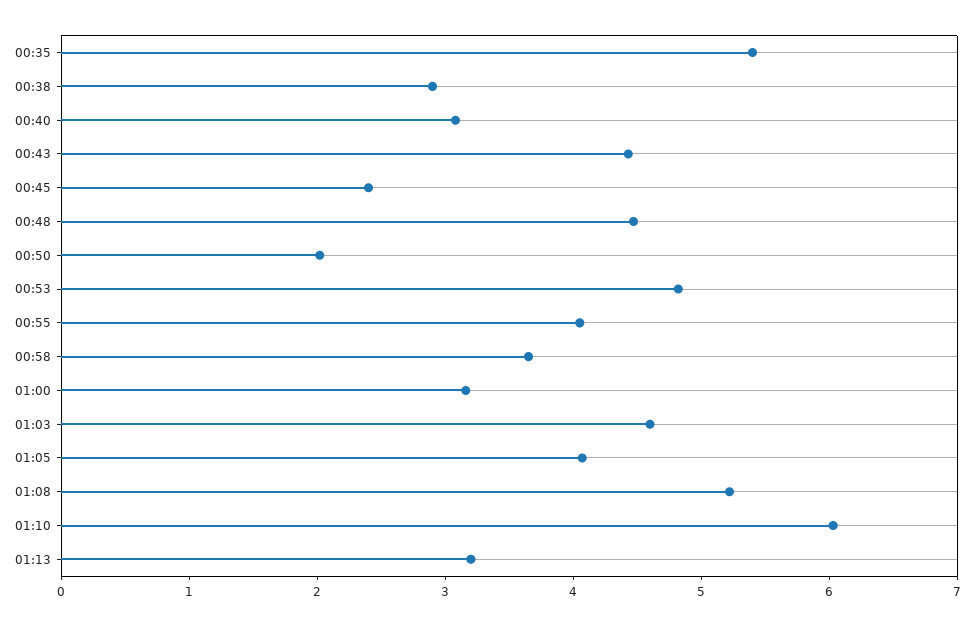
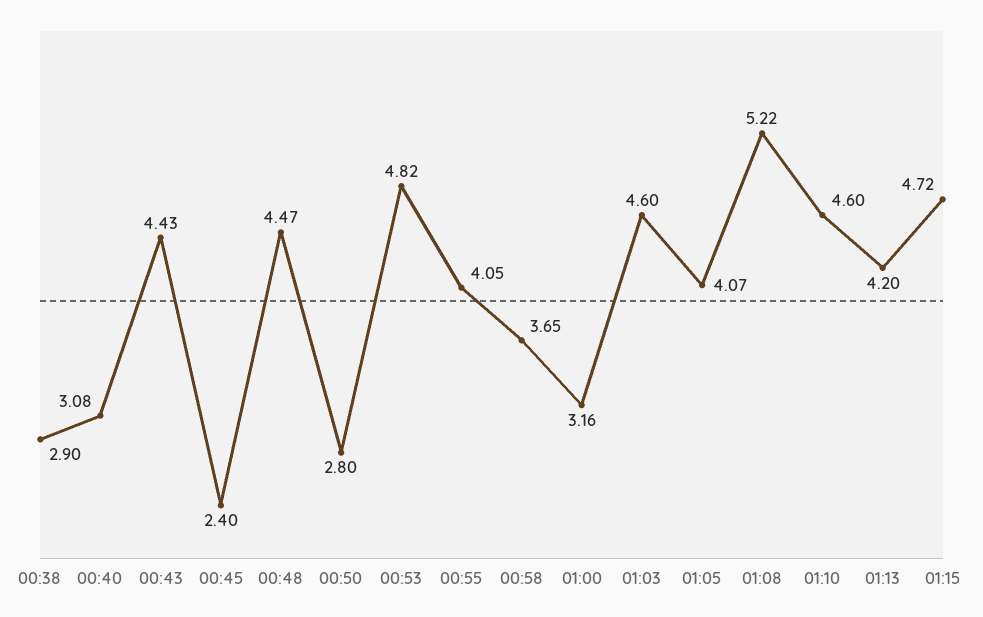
00:35: 5.4 -> none
00:50: 2 -> 2.8
01:10: 6 -> 4.6
01:13: 3.2 -> 4.2
01:15: none -> 4.72

